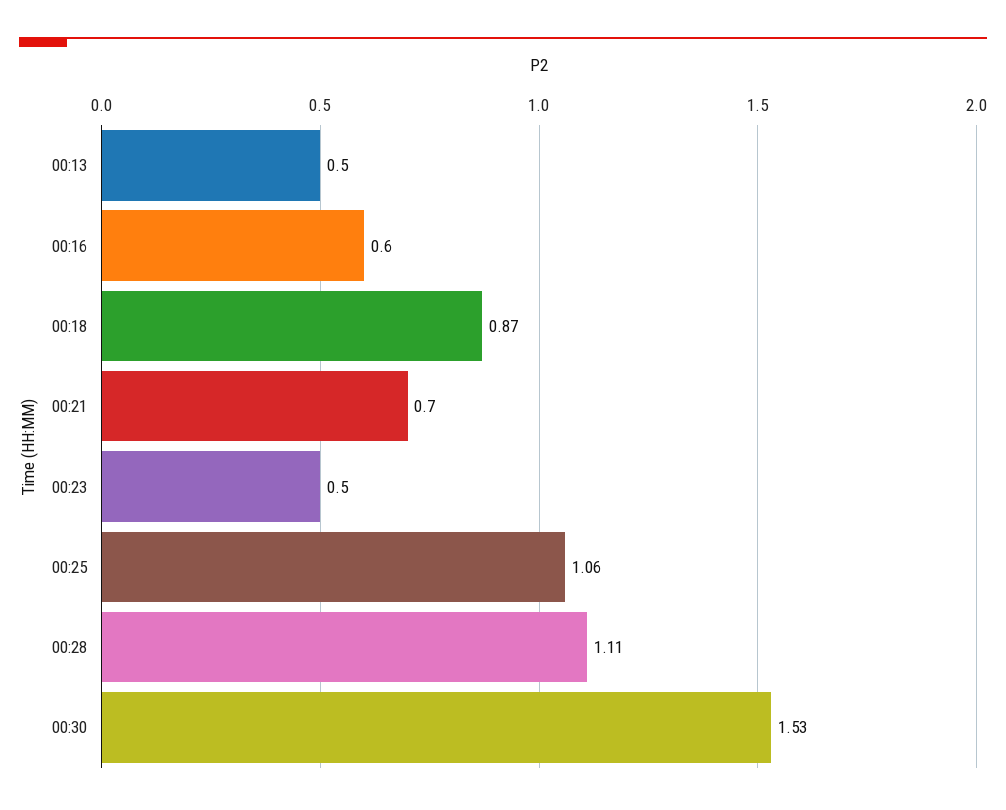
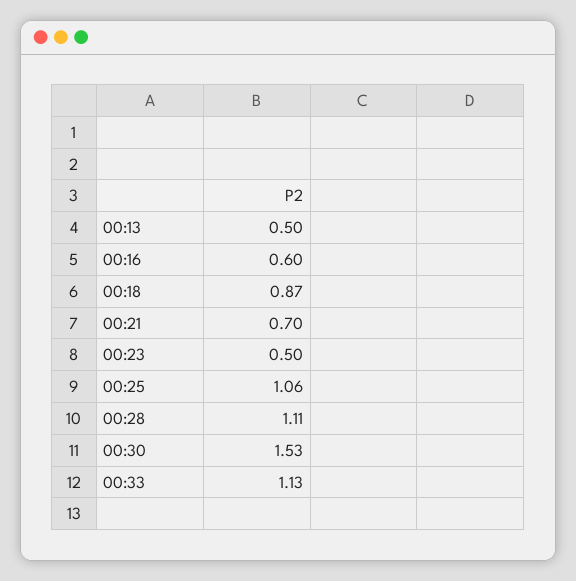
00:33: none -> 1.13

